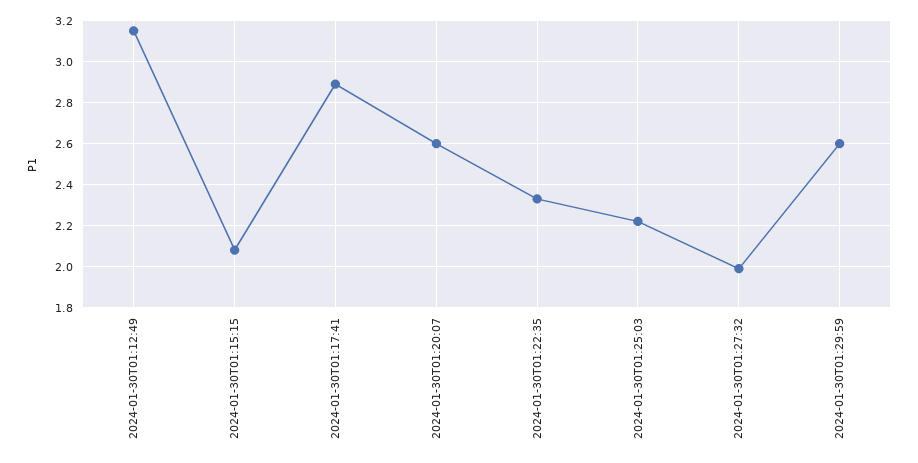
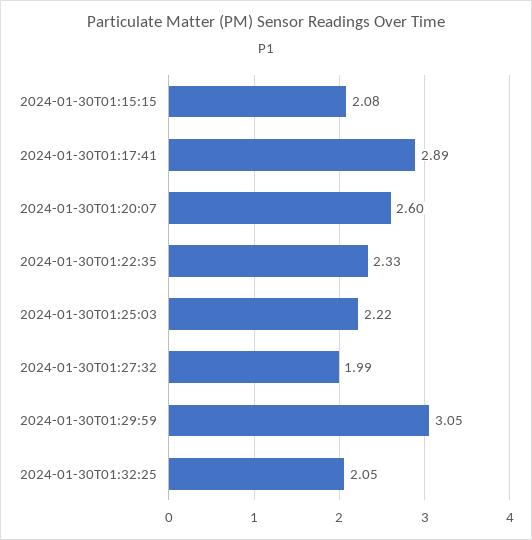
2024-01-30T01:12:49: 3.15 -> none
2024-01-30T01:29:59: 2.6 -> 3.05
2024-01-30T01:32:25: none -> 2.05

